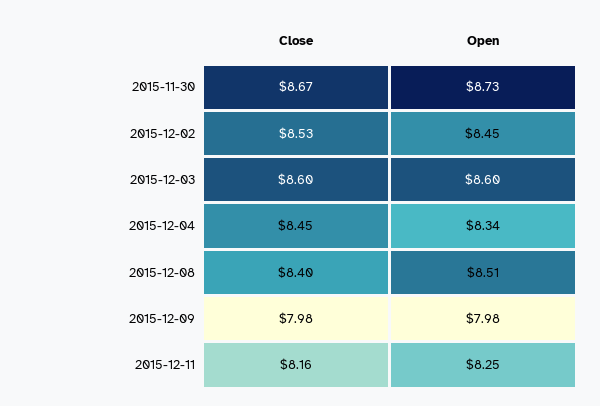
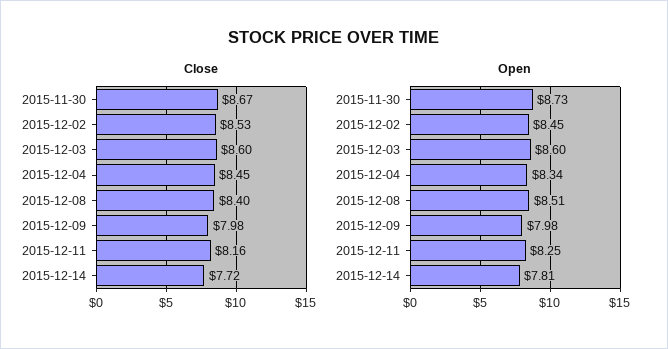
Close, 2015-12-14: none -> 7.72
Open, 2015-12-14: none -> 7.81

